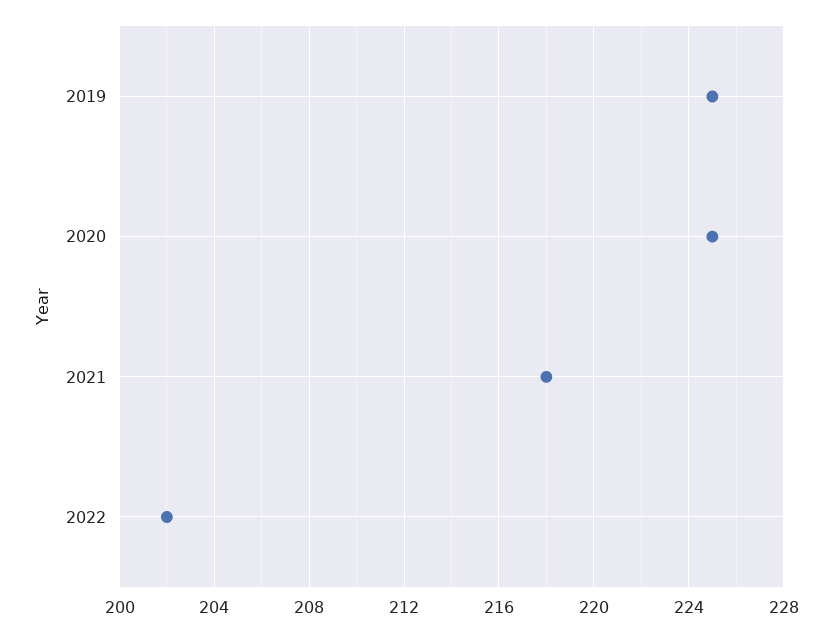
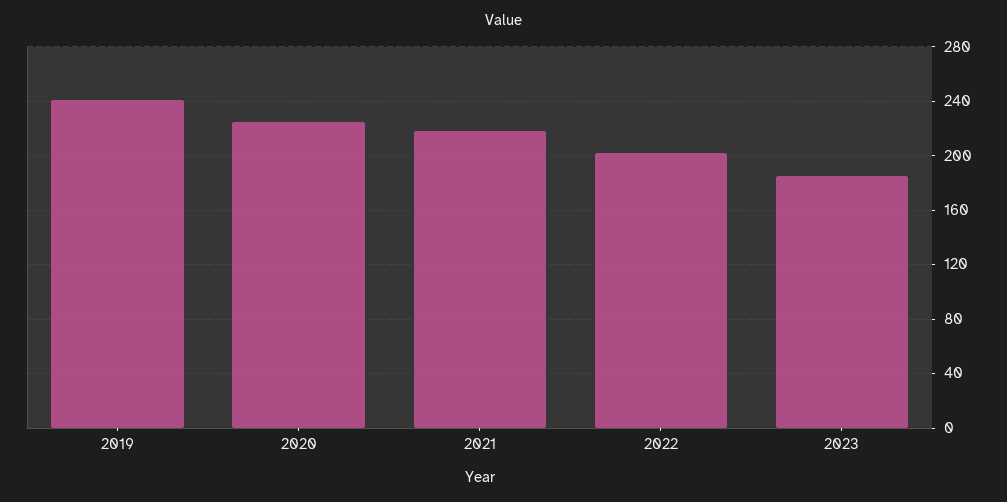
2019: 225 -> 240
2023: none -> 185

